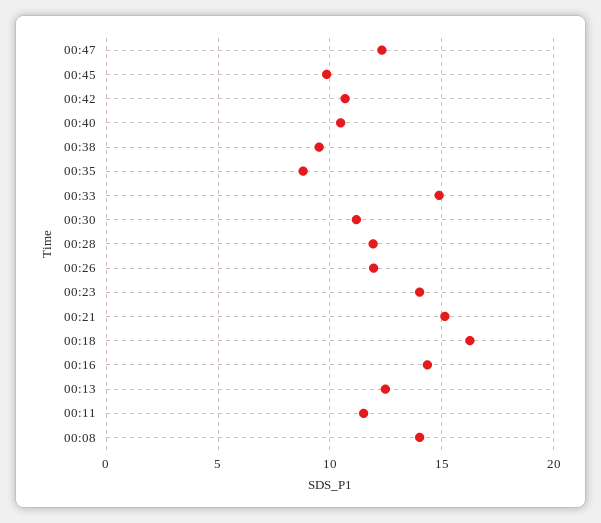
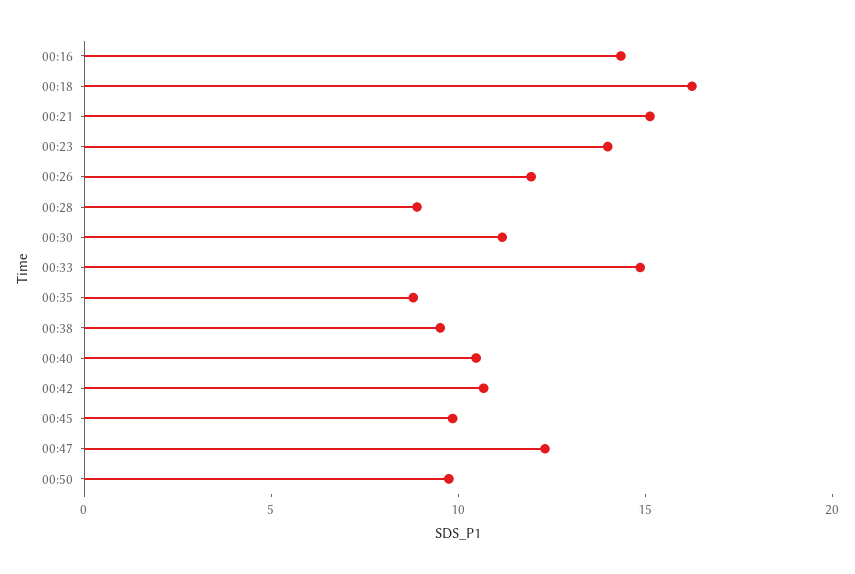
00:28: 12 -> 9
00:13: 12.5 -> none
00:11: 11.5 -> none
00:08: 14 -> none
00:50: none -> 10

